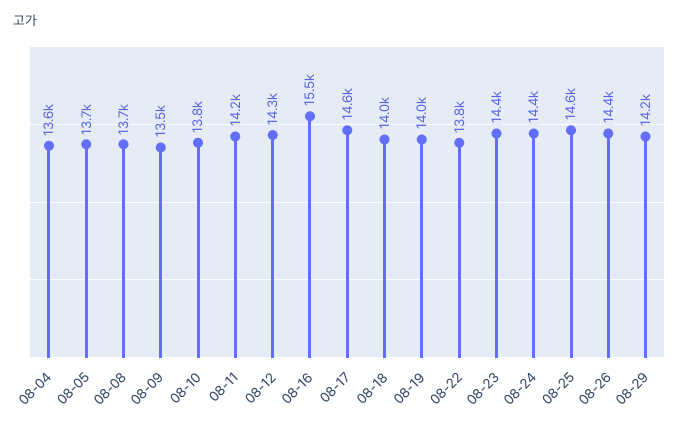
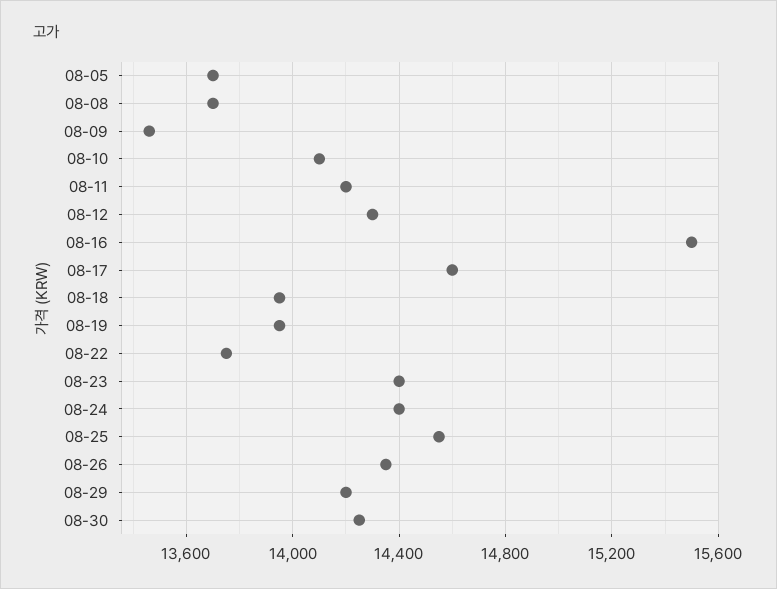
08-04: 13600 -> none
08-10: 13800 -> 14100
08-30: none -> 14250

